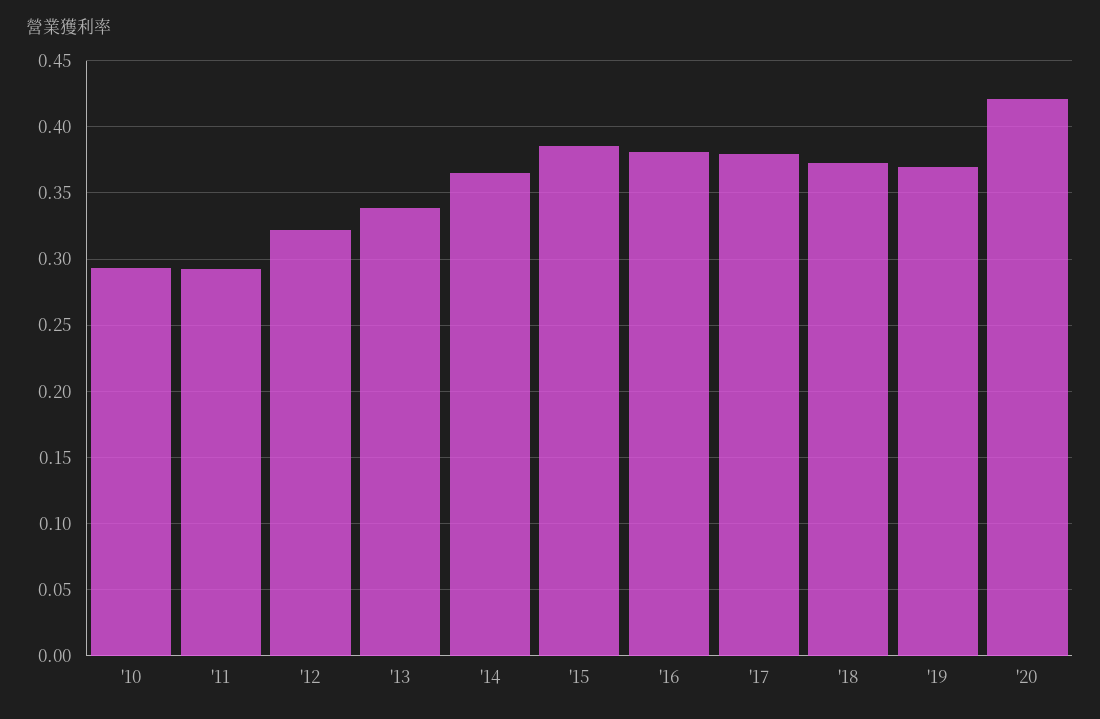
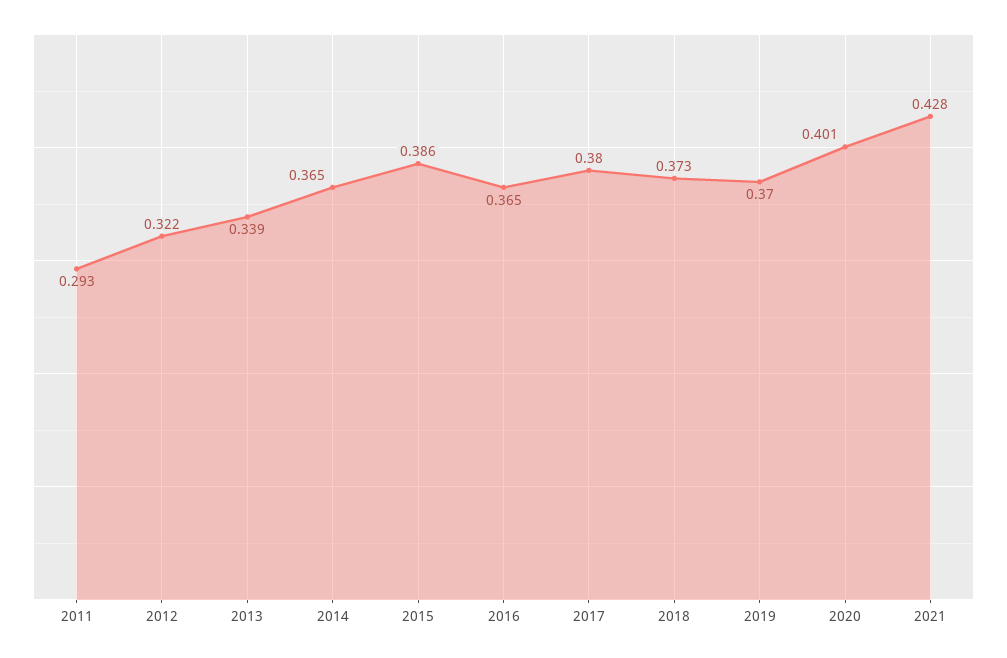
'10: 0.295 -> none
'16: 0.38 -> 0.365
'20: 0.42 -> 0.401
2021: none -> 0.428

